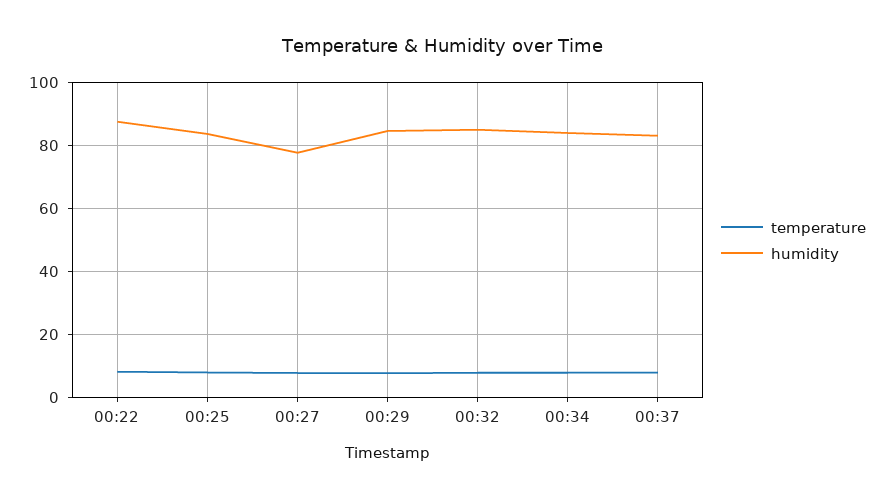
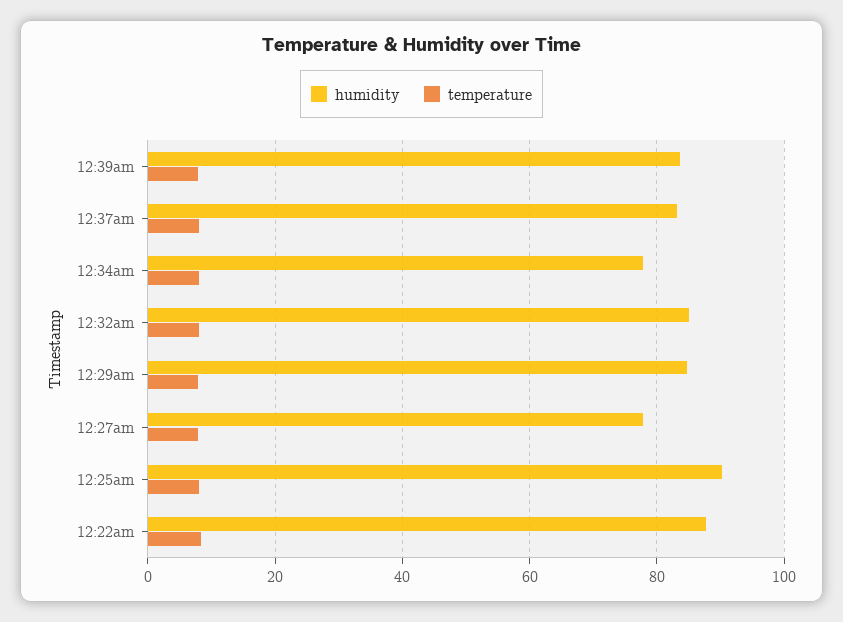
humidity, 00:25: 84 -> 90
humidity, 00:34: 84 -> 78
humidity, 12:39am: none -> 84
temperature, 12:39am: none -> 8

